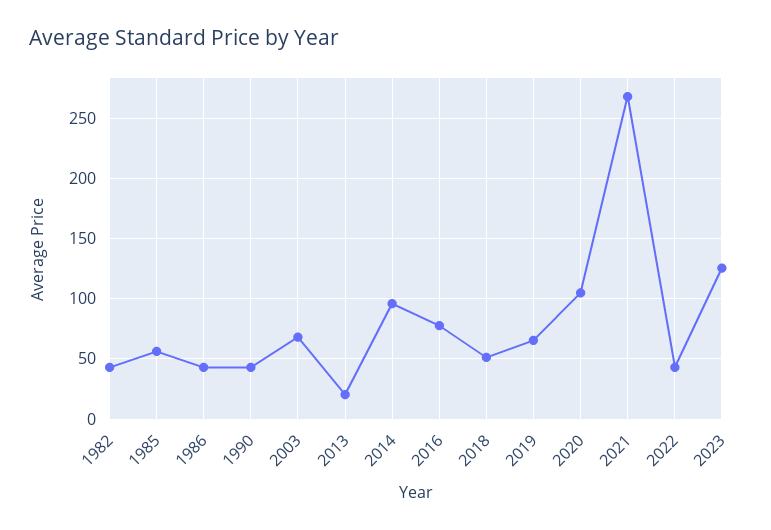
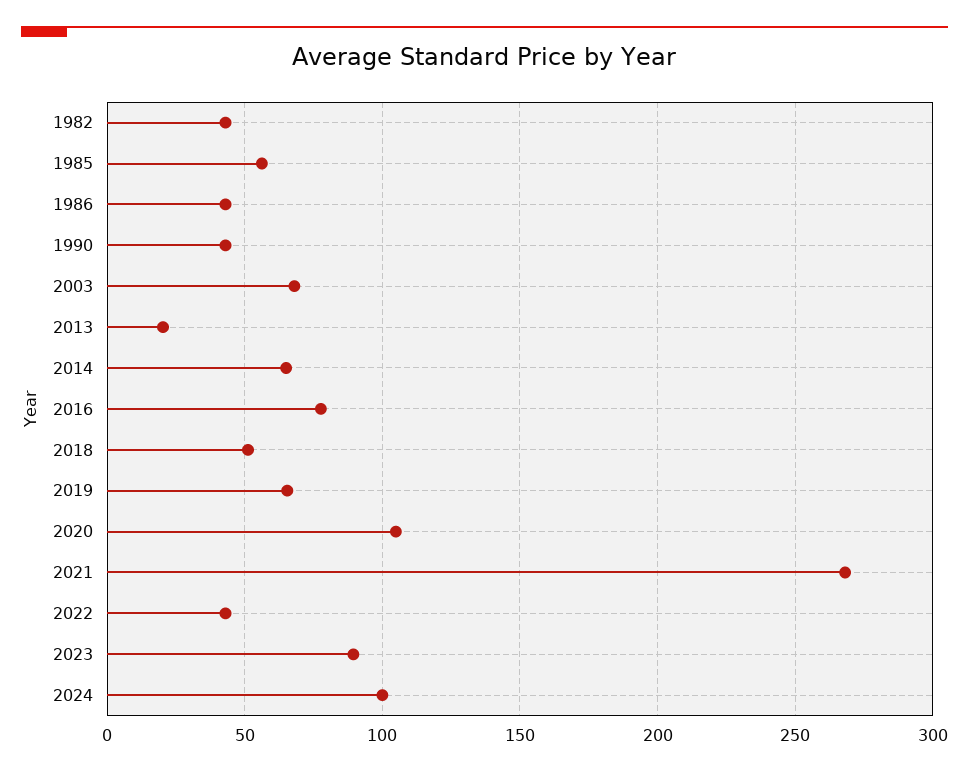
2014: 95 -> 65
2023: 125 -> 90
2024: none -> 100

